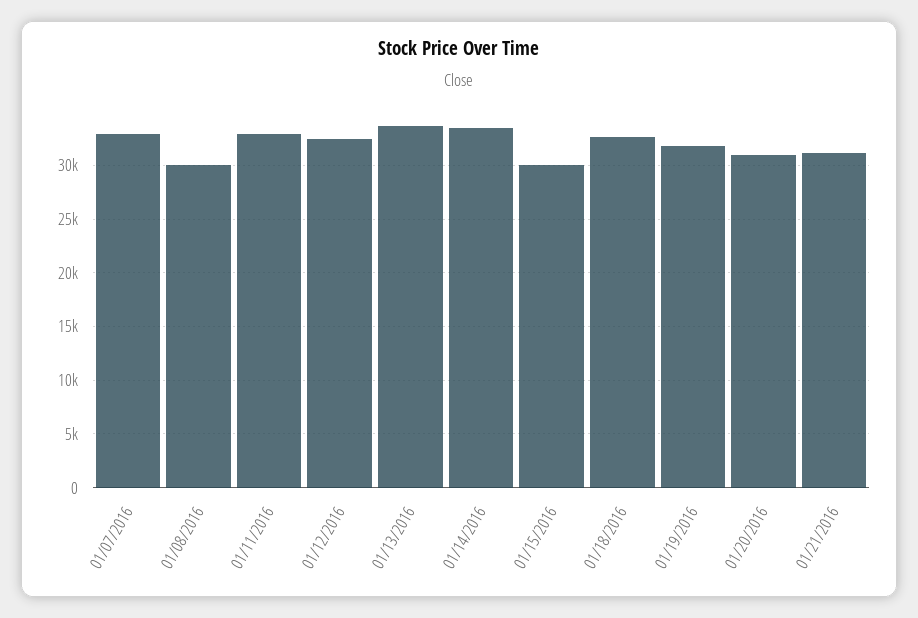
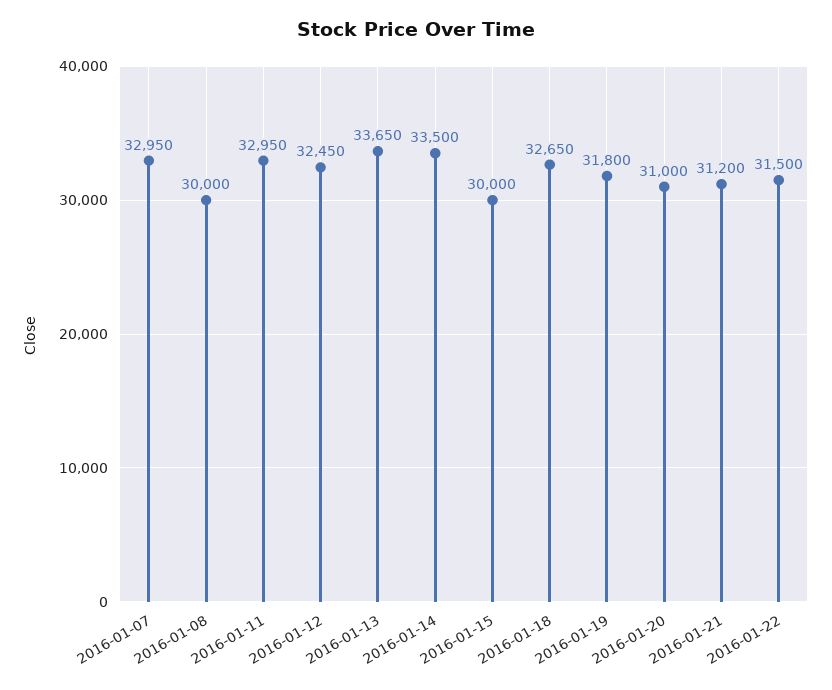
2016-01-22: none -> 31500

